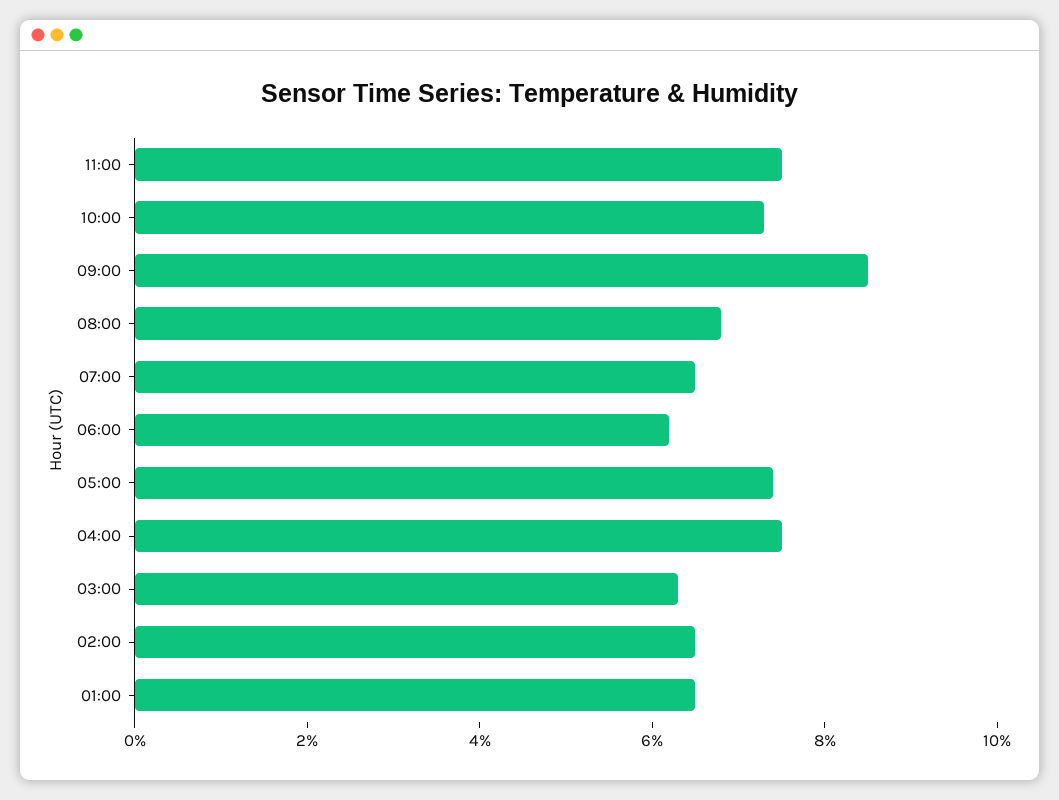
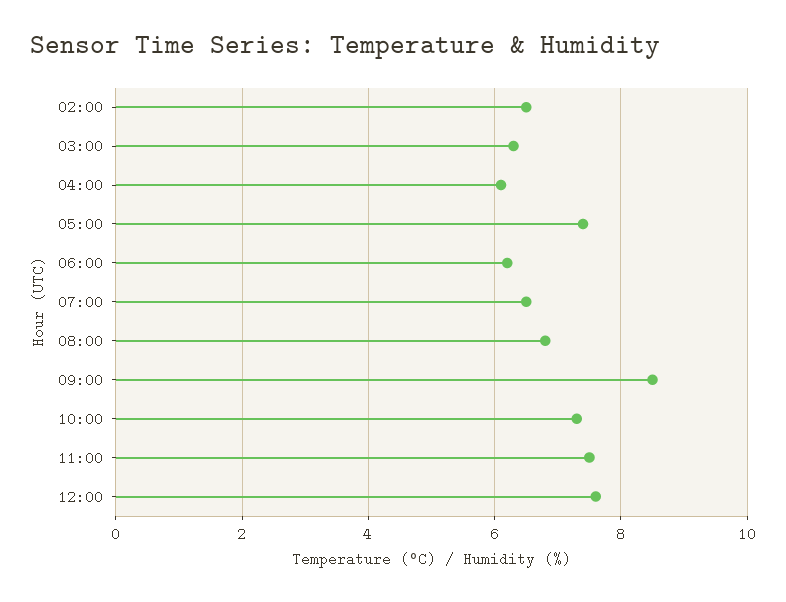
04:00: 7.5 -> 6
01:00: 6.5 -> none
12:00: none -> 7.5

